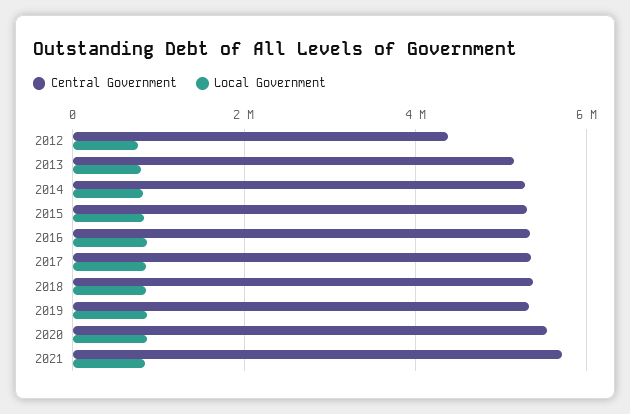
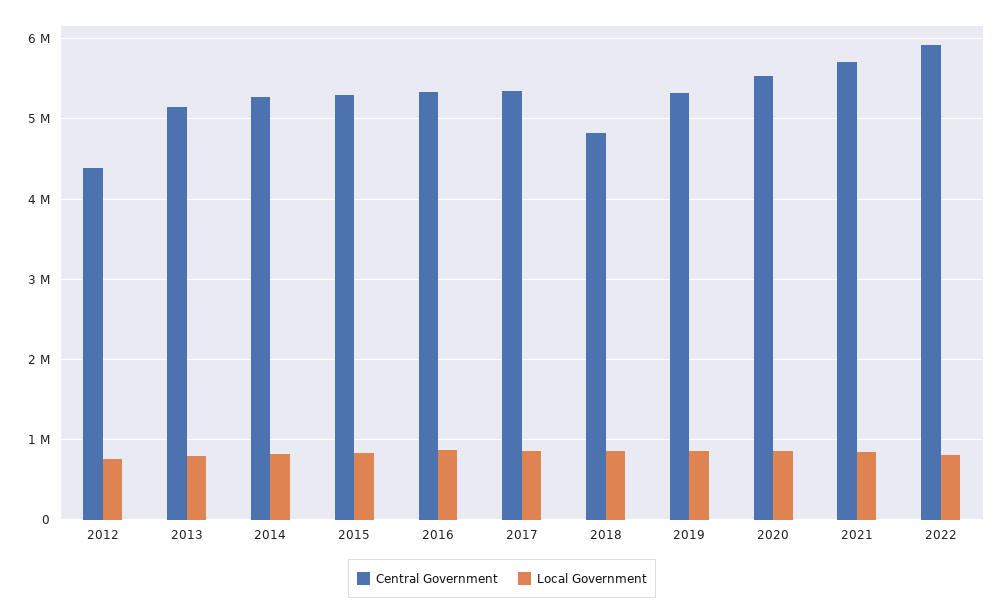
Central Government, 2018: 5400000 -> 4800000
Central Government, 2022: none -> 5900000
Local Government, 2022: none -> 800000

